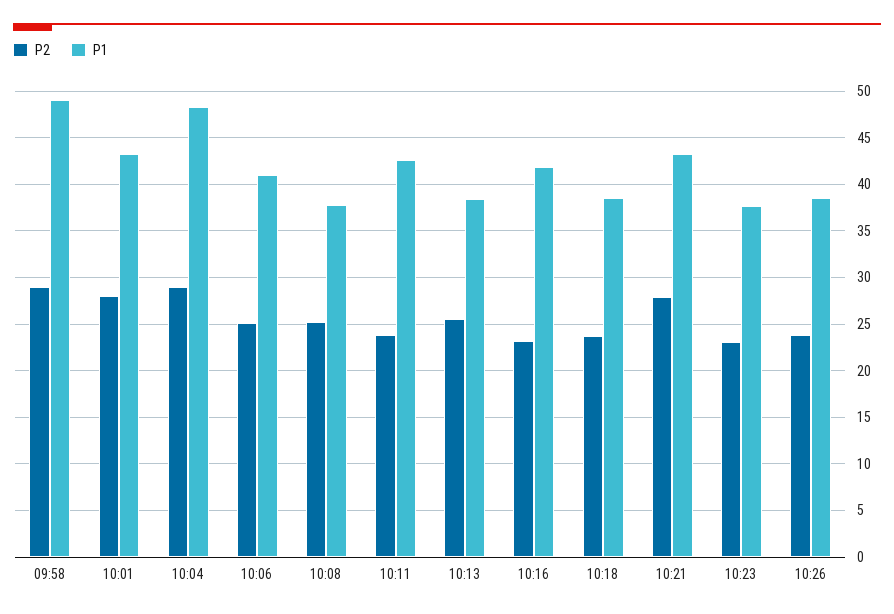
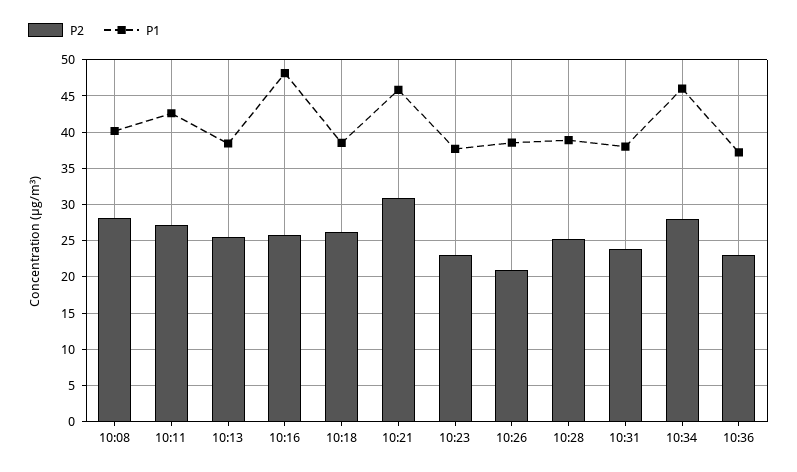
P2, 09:58: 29 -> none
P1, 09:58: 49 -> none
P2, 10:01: 28 -> none
P1, 10:01: 43 -> none
P2, 10:04: 29 -> none
P1, 10:04: 48 -> none
P2, 10:06: 25 -> none
P1, 10:06: 41 -> none
P2, 10:08: 25 -> 28
P1, 10:08: 38 -> 40
P2, 10:11: 24 -> 27
P2, 10:16: 23 -> 26
P1, 10:16: 42 -> 48
P2, 10:18: 24 -> 26
P2, 10:21: 28 -> 31
P1, 10:21: 43 -> 46
P2, 10:26: 24 -> 21
P2, 10:28: none -> 25
P1, 10:28: none -> 39
P2, 10:31: none -> 24
P1, 10:31: none -> 38
P2, 10:34: none -> 28
P1, 10:34: none -> 46
P2, 10:36: none -> 23
P1, 10:36: none -> 37

